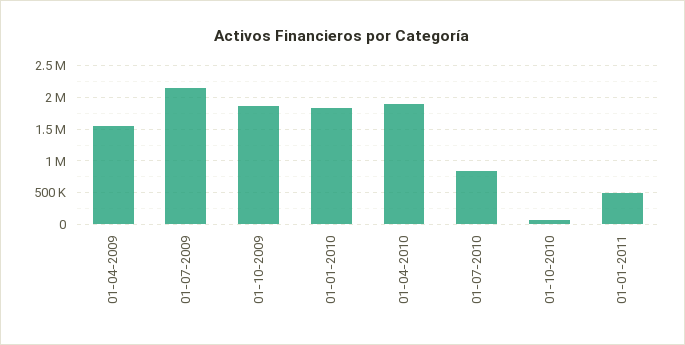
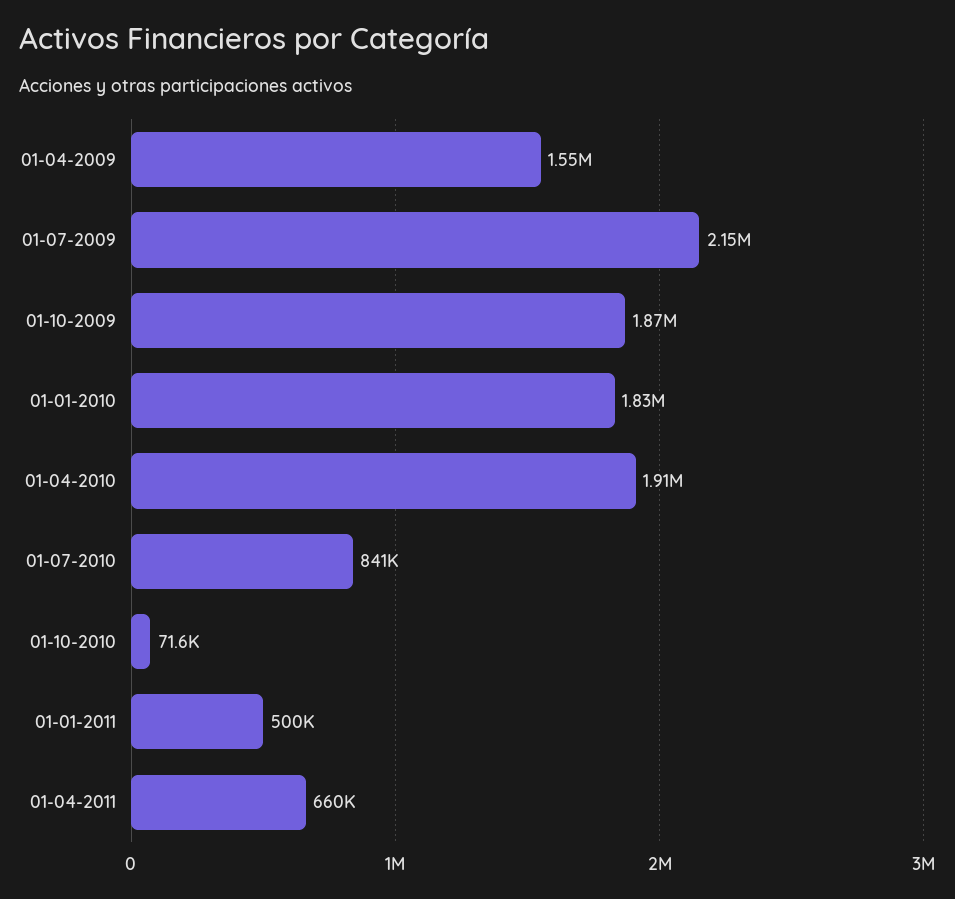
01-04-2011: none -> 660000

